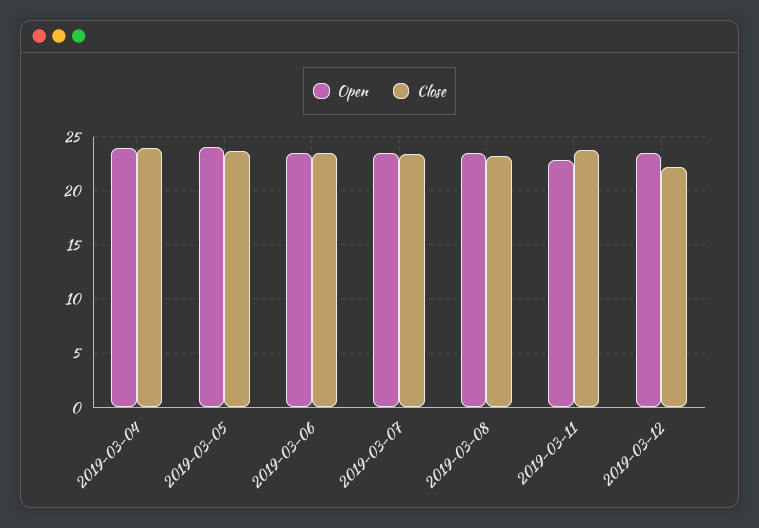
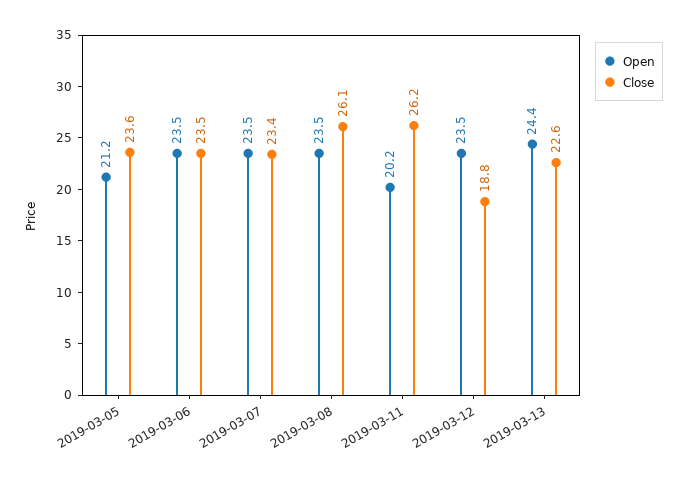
Open, 2019-03-04: 24 -> none
Close, 2019-03-04: 24 -> none
Open, 2019-03-05: 24 -> 21.2
Close, 2019-03-08: 23 -> 26.1
Open, 2019-03-11: 23 -> 20.2
Close, 2019-03-11: 24 -> 26.2
Close, 2019-03-12: 22 -> 18.8
Open, 2019-03-13: none -> 24.4
Close, 2019-03-13: none -> 22.6

